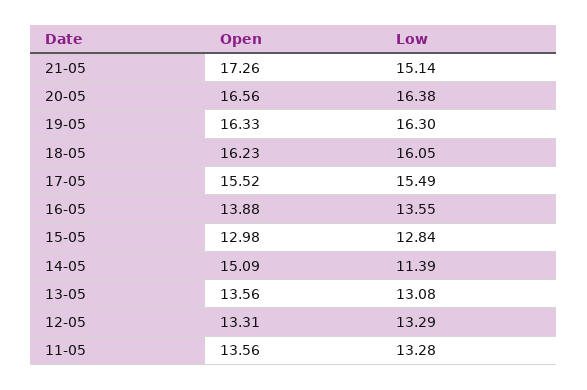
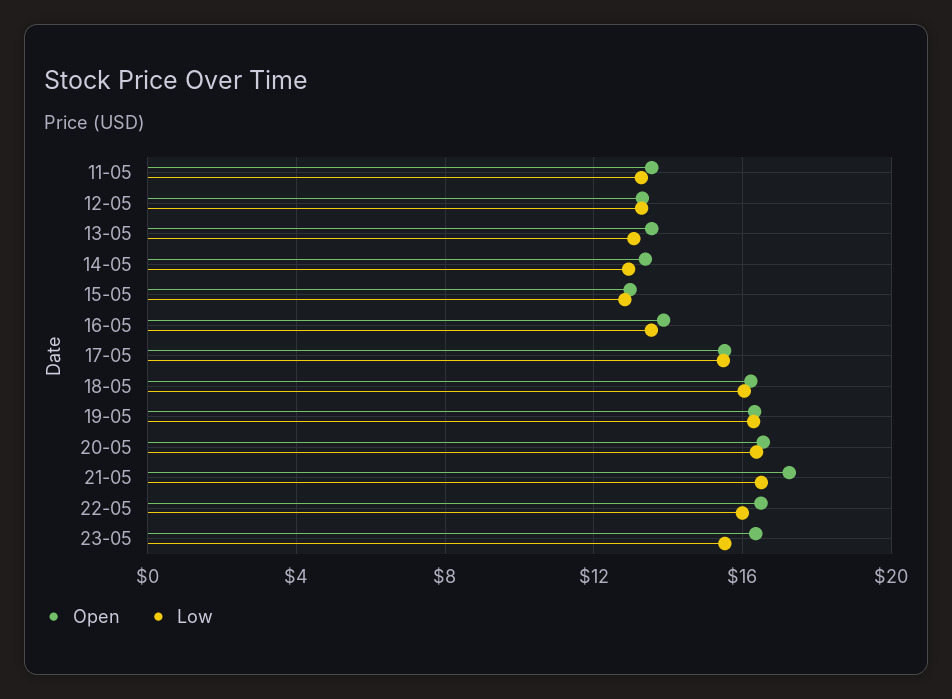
Low, 21-05: 15.14 -> 16.5
Open, 14-05: 15.09 -> 13.5
Low, 14-05: 11.39 -> 13
Open, 22-05: none -> 16.5
Low, 22-05: none -> 16
Open, 23-05: none -> 16.5
Low, 23-05: none -> 15.5

